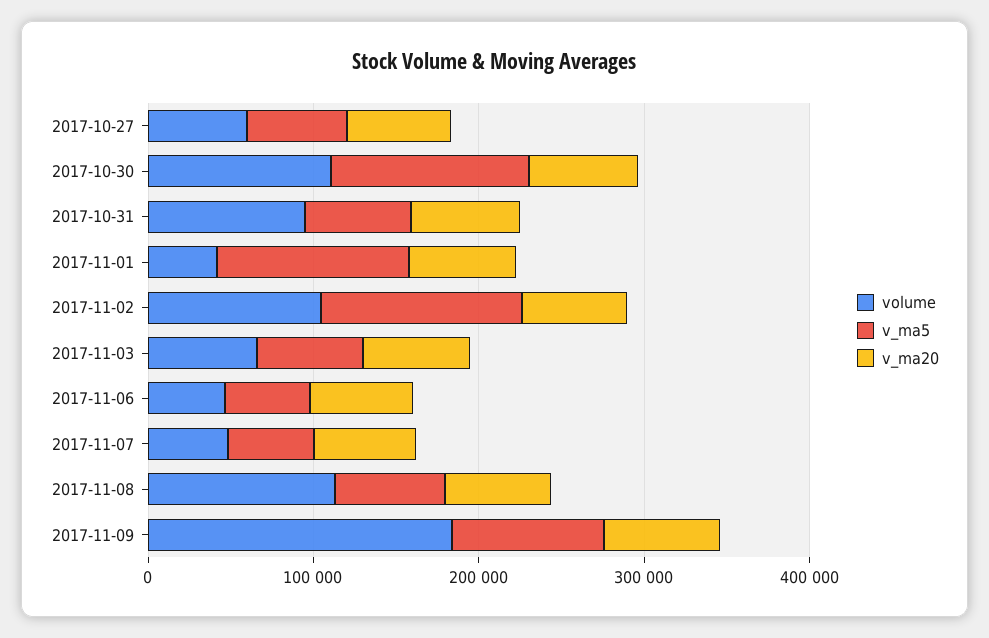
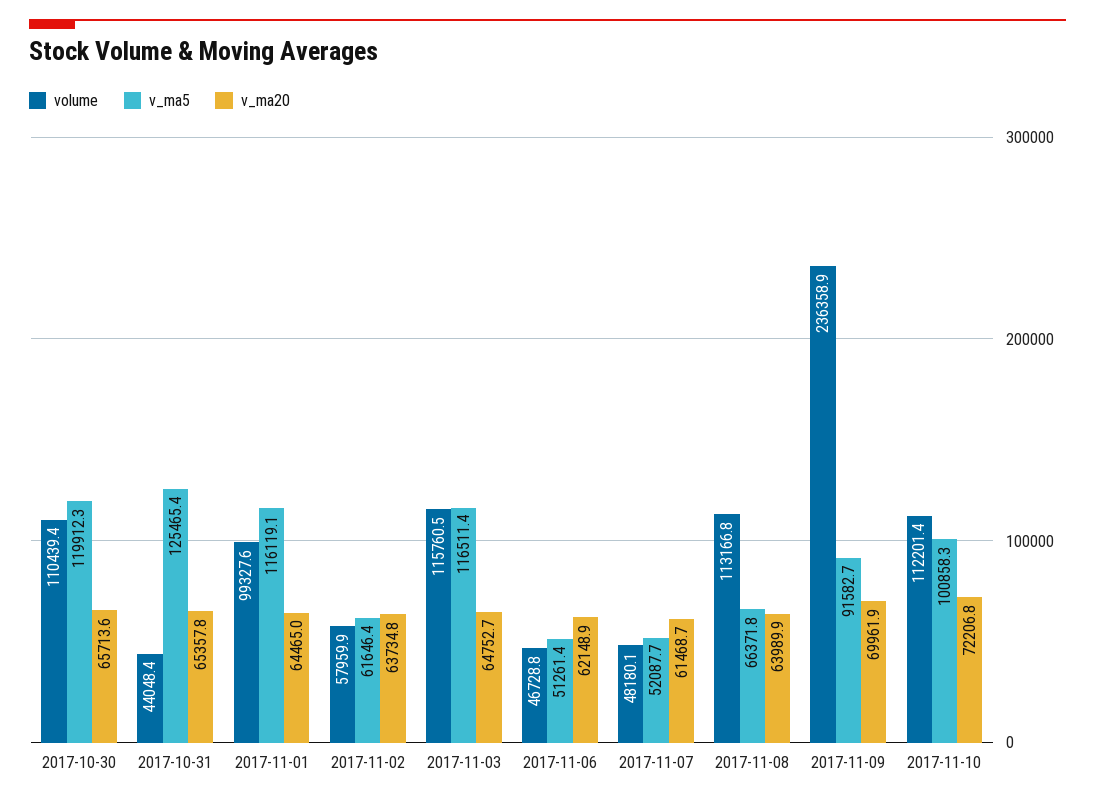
volume, 2017-10-27: 60000 -> none
v_ma5, 2017-10-27: 60000 -> none
v_ma20, 2017-10-27: 60000 -> none
volume, 2017-10-31: 100000 -> 44048.4
v_ma5, 2017-10-31: 60000 -> 125465.4
volume, 2017-11-01: 40000 -> 99327.6
volume, 2017-11-02: 100000 -> 57959.9
v_ma5, 2017-11-02: 120000 -> 61646.4
volume, 2017-11-03: 60000 -> 115760.5
v_ma5, 2017-11-03: 60000 -> 116511.4
volume, 2017-11-09: 180000 -> 236358.9
volume, 2017-11-10: none -> 112201.4
v_ma5, 2017-11-10: none -> 100858.3
v_ma20, 2017-11-10: none -> 72206.8

